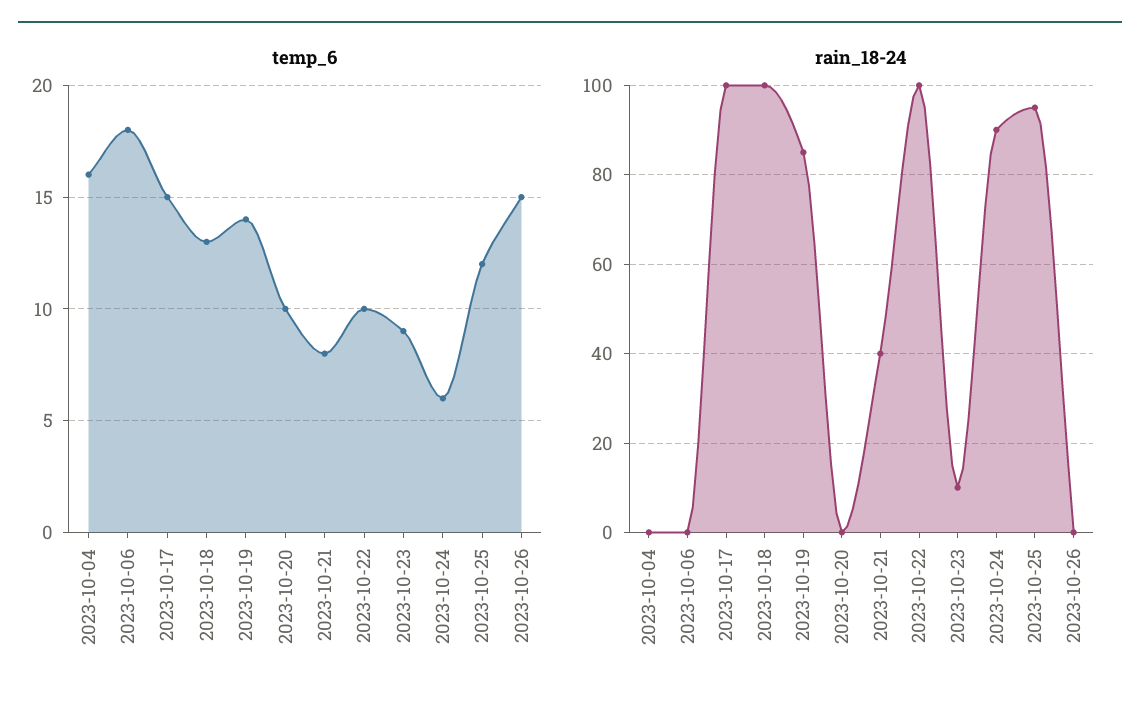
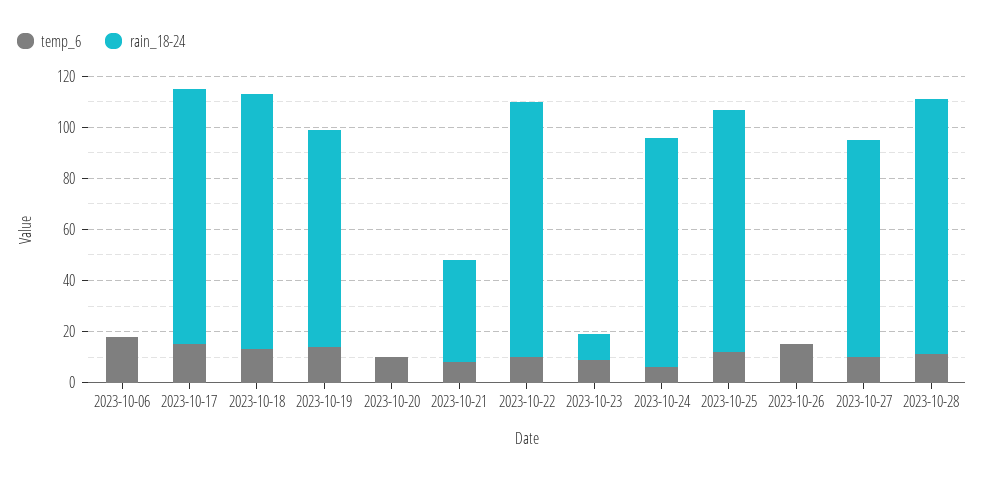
temp_6, 2023-10-04: 16 -> none
rain_18-24, 2023-10-04: 0 -> none
temp_6, 2023-10-27: none -> 10
rain_18-24, 2023-10-27: none -> 85
temp_6, 2023-10-28: none -> 10
rain_18-24, 2023-10-28: none -> 100

